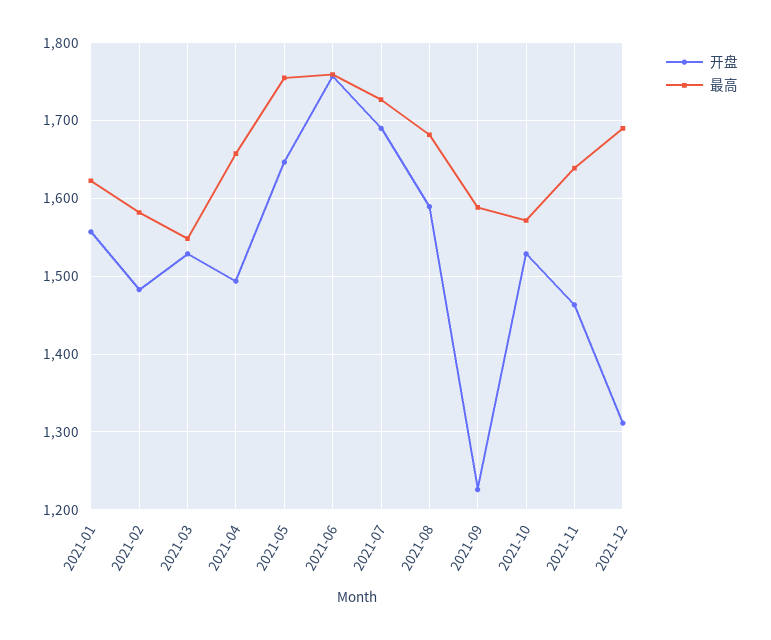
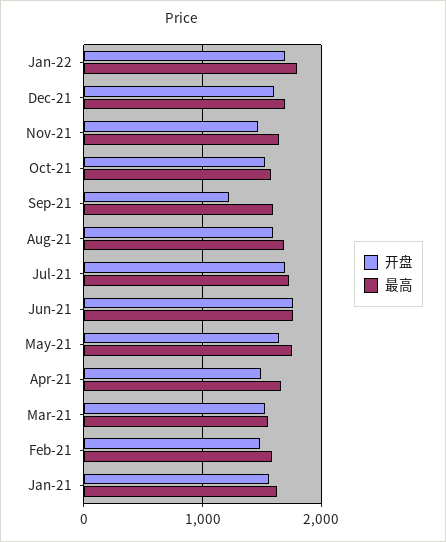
开盘, 2021-12: 1310 -> 1600
开盘, Jan-22: none -> 1700
最高, Jan-22: none -> 1800

